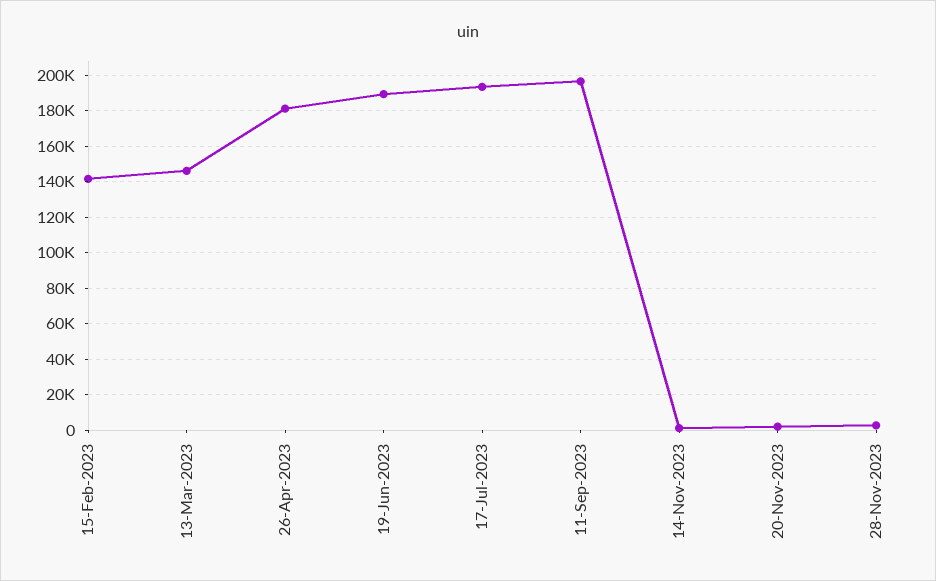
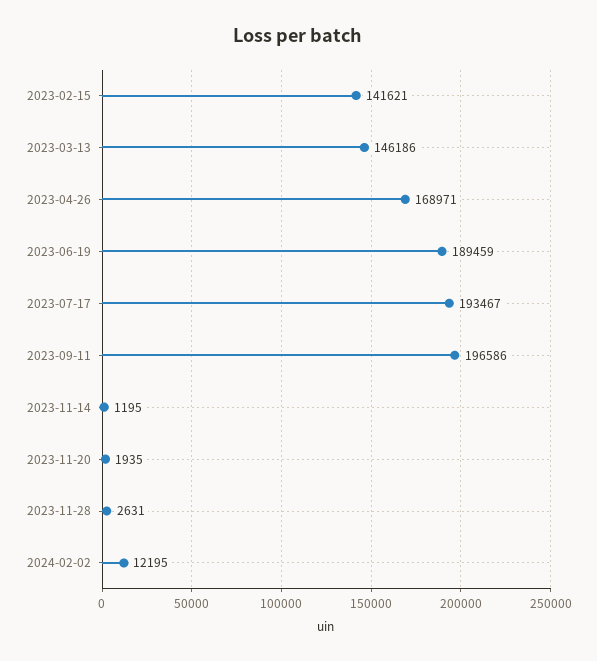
26-Apr-2023: 180000 -> 168971
2024-02-02: none -> 12195

